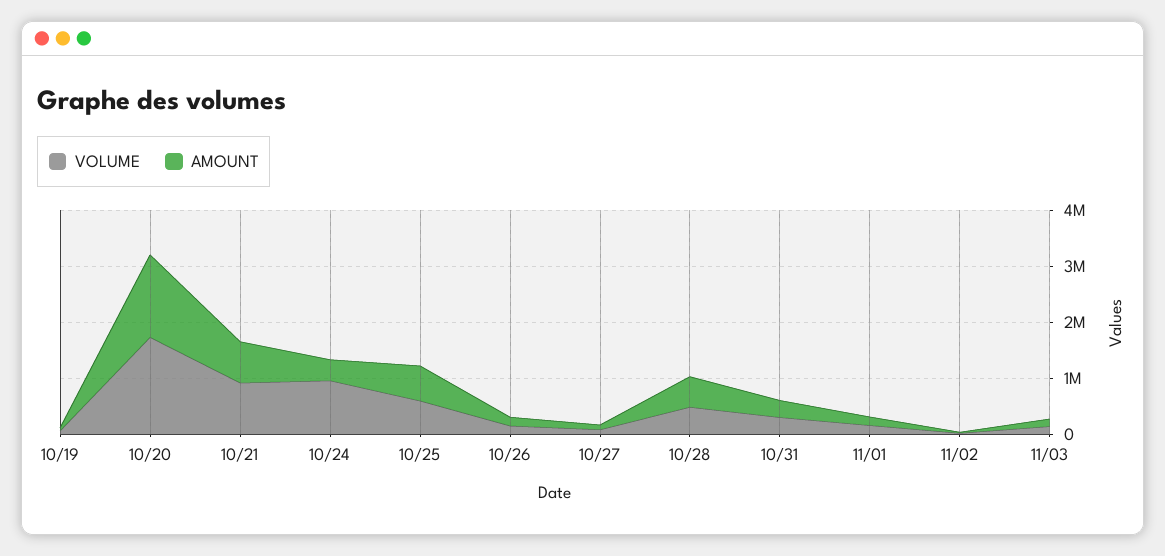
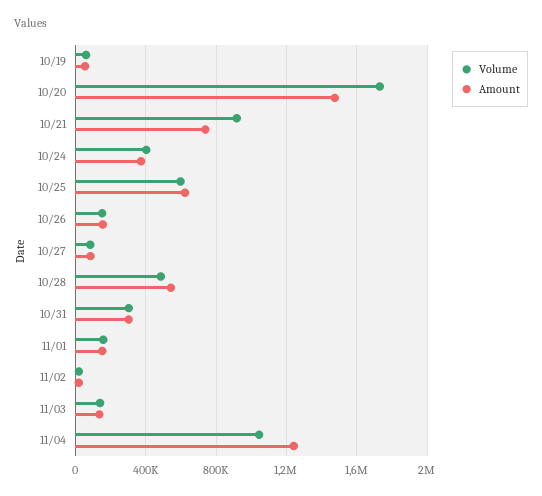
VOLUME, 10/24: 1000000 -> 400000
VOLUME, 11/04: none -> 1050000
AMOUNT, 11/04: none -> 1250000

